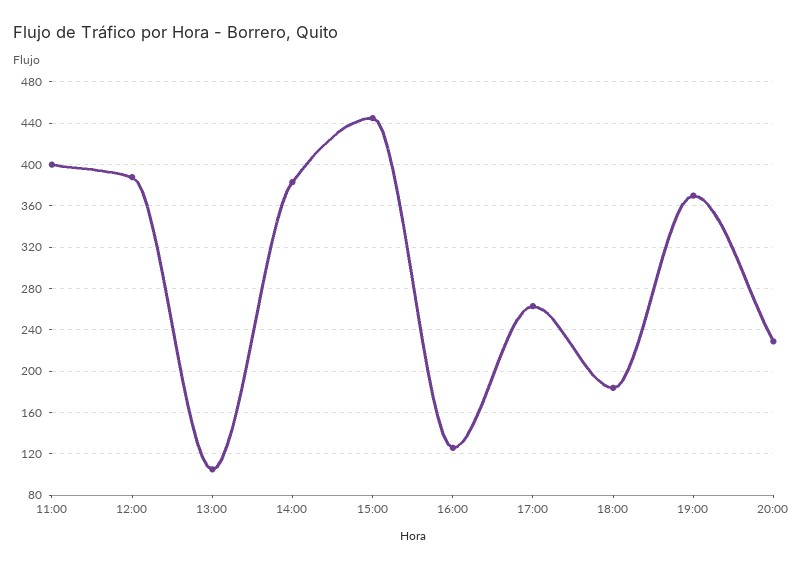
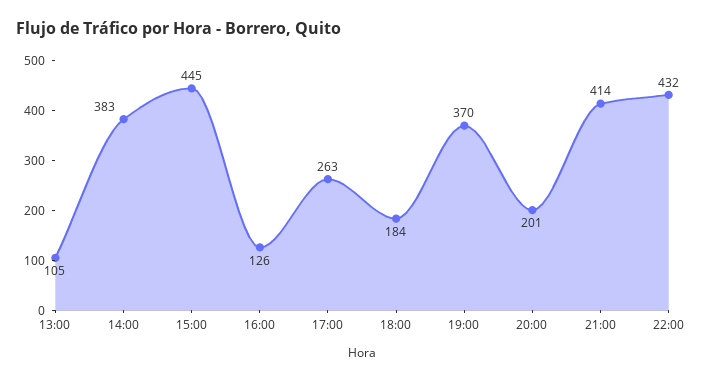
11:00: 400 -> none
12:00: 390 -> none
20:00: 230 -> 201
21:00: none -> 414
22:00: none -> 432

